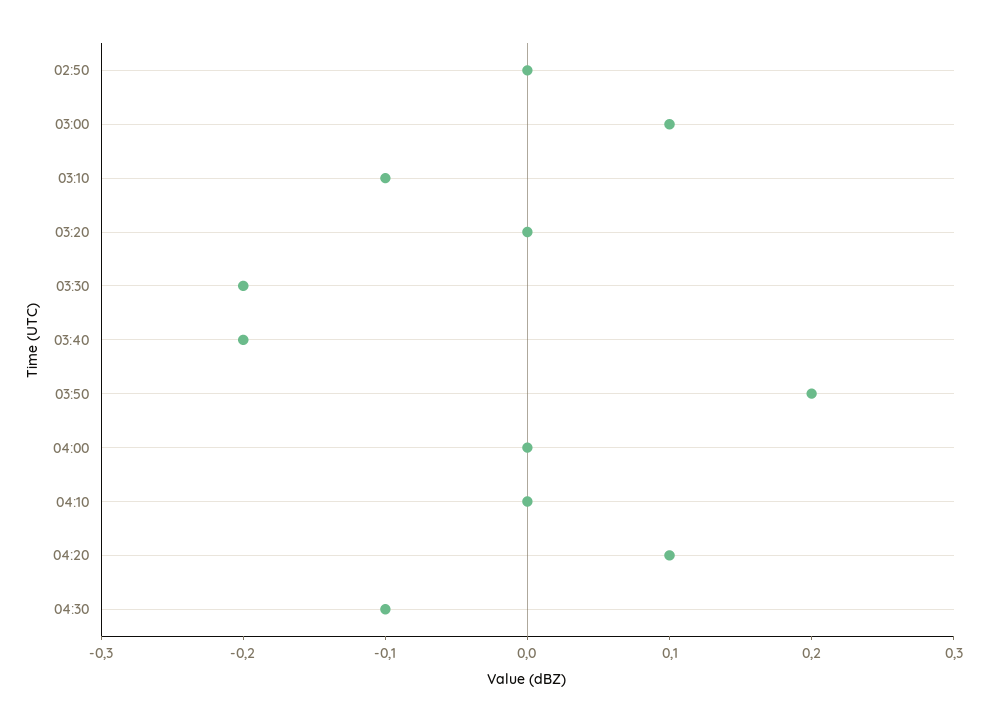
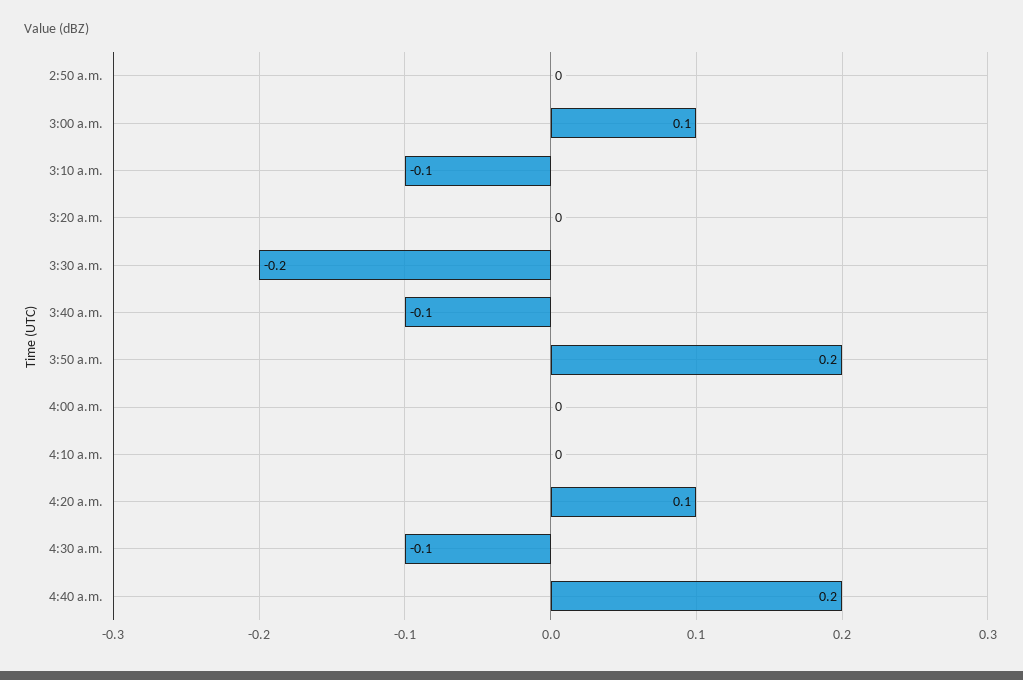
03:40: -0.2 -> -0.1
4:40 a.m.: none -> 0.2

